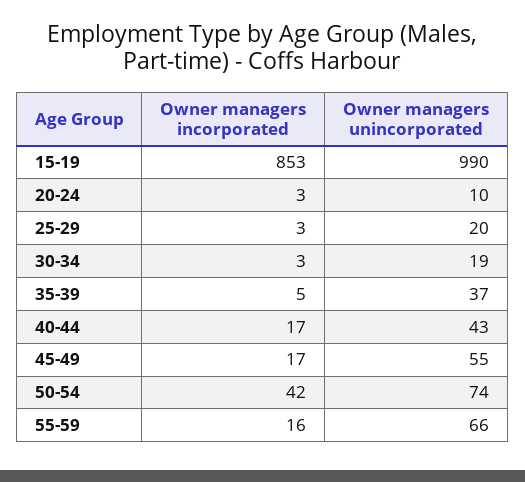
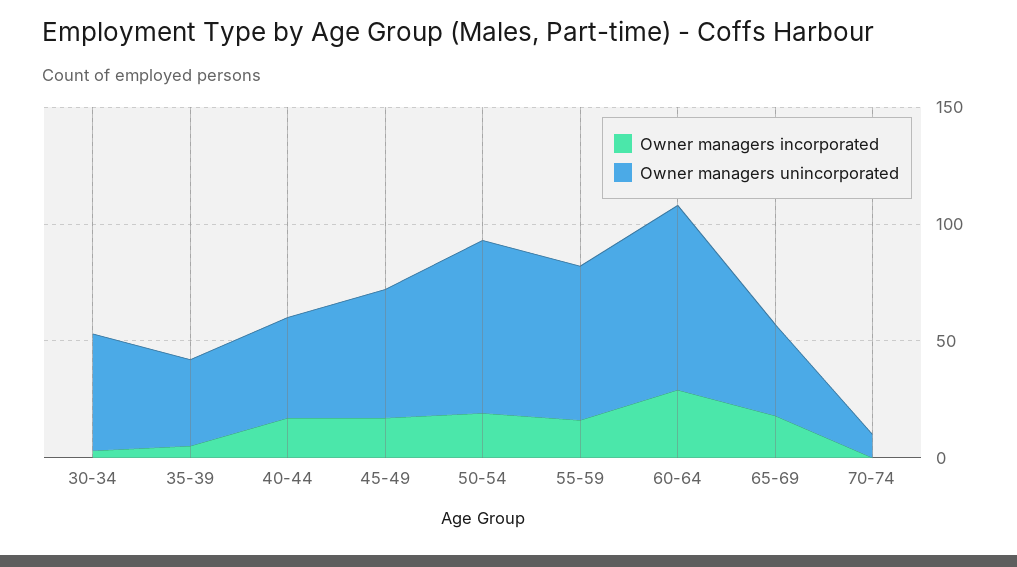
Owner managers incorporated, 15-19: 853 -> none
Owner managers unincorporated, 15-19: 990 -> none
Owner managers incorporated, 20-24: 3 -> none
Owner managers unincorporated, 20-24: 10 -> none
Owner managers incorporated, 25-29: 3 -> none
Owner managers unincorporated, 25-29: 20 -> none
Owner managers unincorporated, 30-34: 19 -> 50
Owner managers incorporated, 50-54: 42 -> 20
Owner managers incorporated, 60-64: none -> 30
Owner managers unincorporated, 60-64: none -> 80
Owner managers incorporated, 65-69: none -> 20
Owner managers unincorporated, 65-69: none -> 40
Owner managers incorporated, 70-74: none -> 0
Owner managers unincorporated, 70-74: none -> 10

